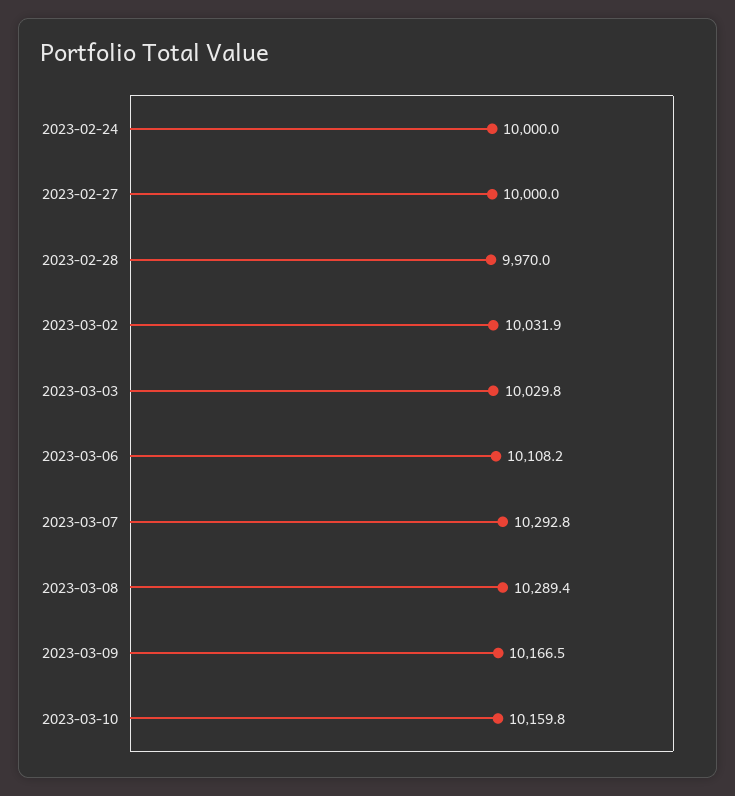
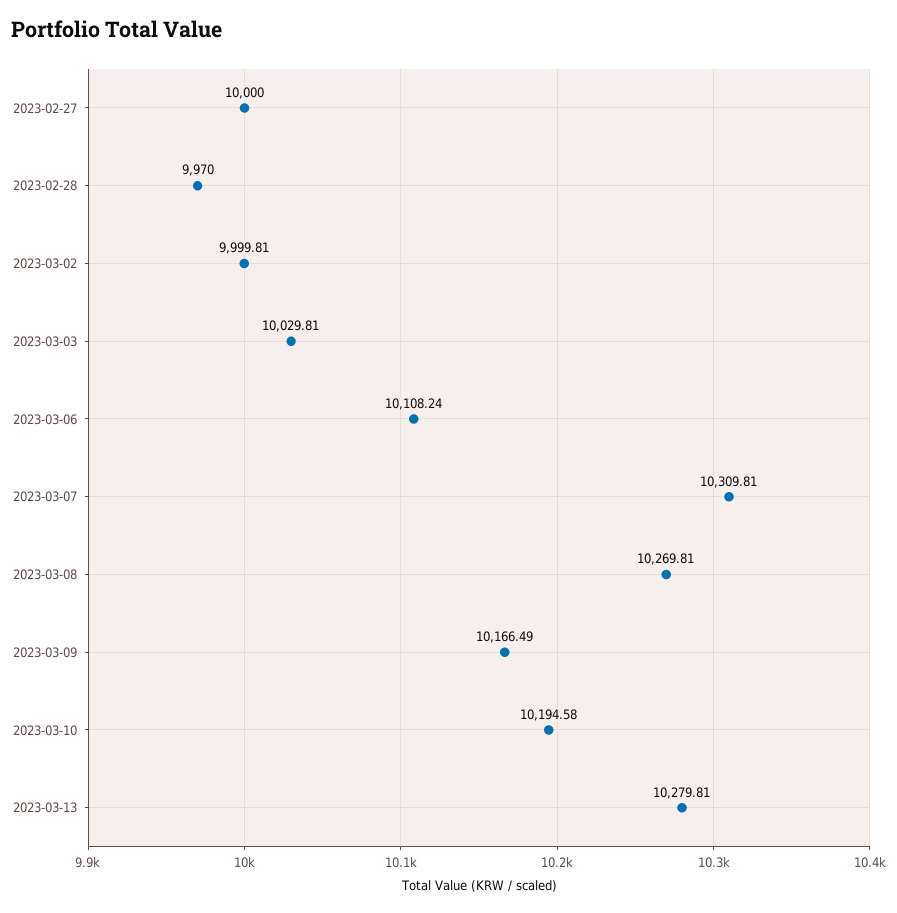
2023-02-24: 10000 -> none
2023-03-02: 10031.9 -> 9999.81
2023-03-07: 10292.8 -> 10309.81
2023-03-08: 10289.4 -> 10269.81
2023-03-10: 10159.8 -> 10194.58
2023-03-13: none -> 10279.81

